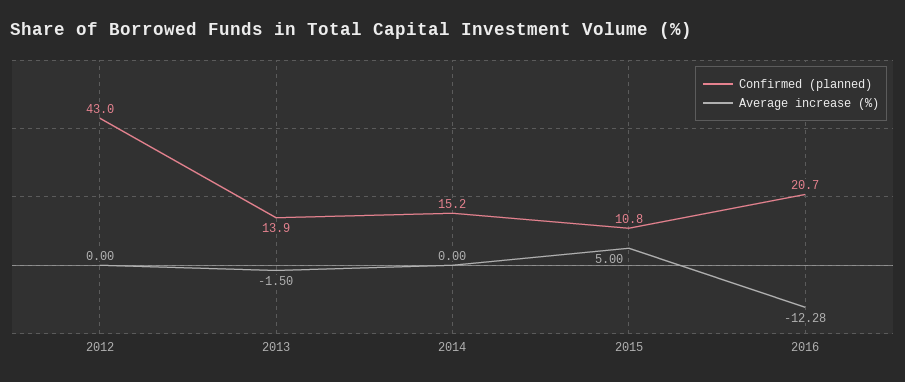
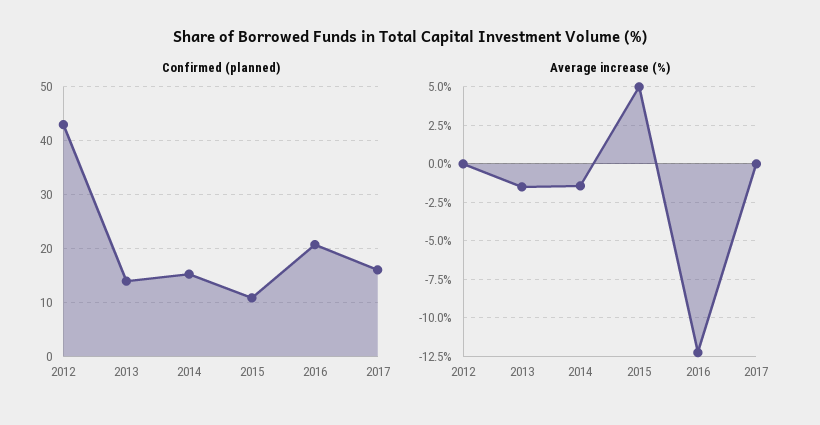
Average increase (%), 2014: 0 -> -1.5
Confirmed (planned), 2017: none -> 16
Average increase (%), 2017: none -> 0

